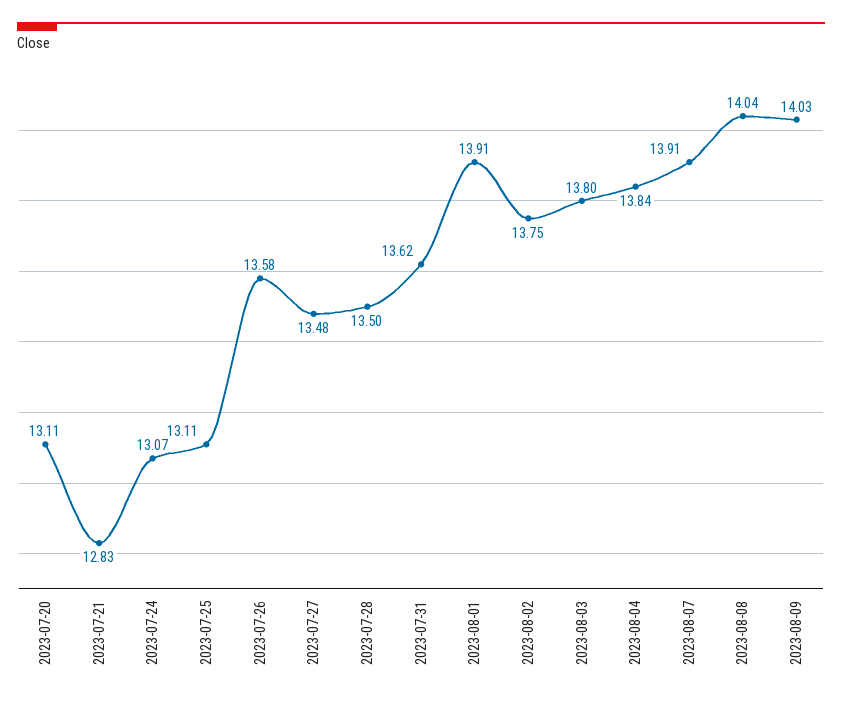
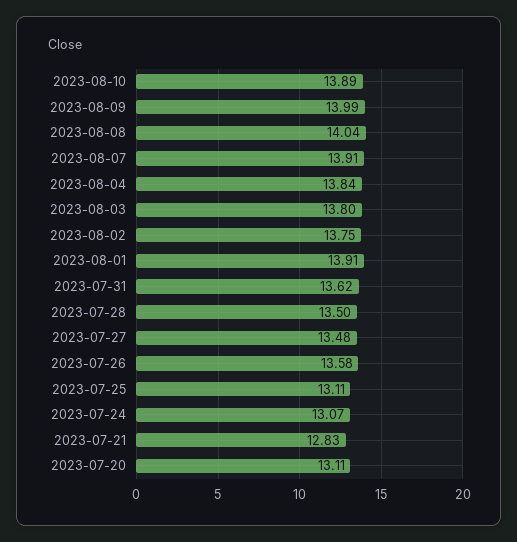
2023-08-09: 14.03 -> 13.99
2023-08-10: none -> 13.89

